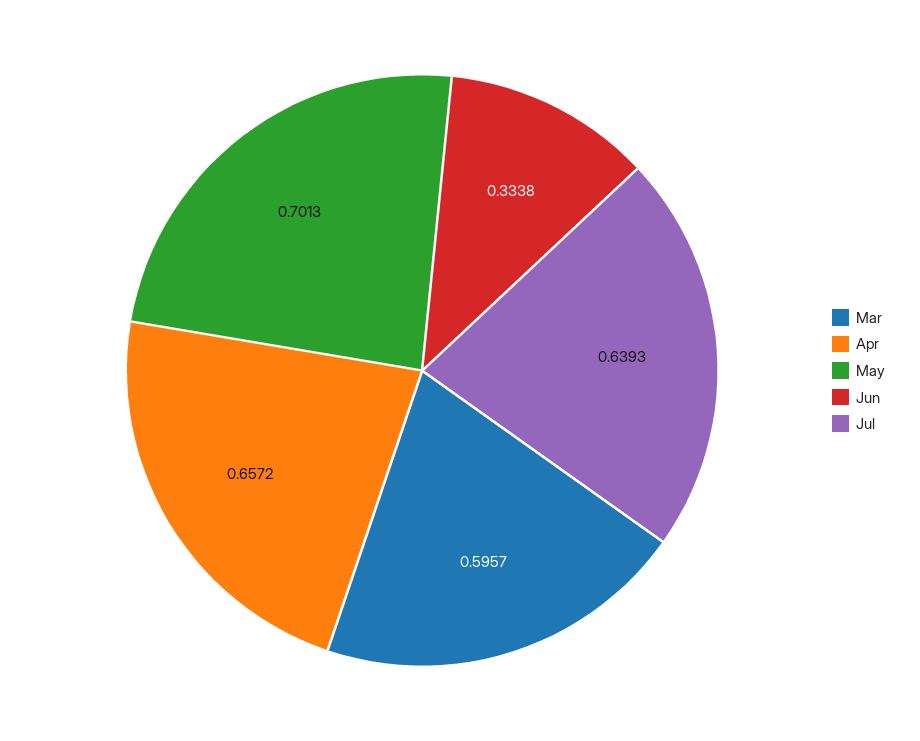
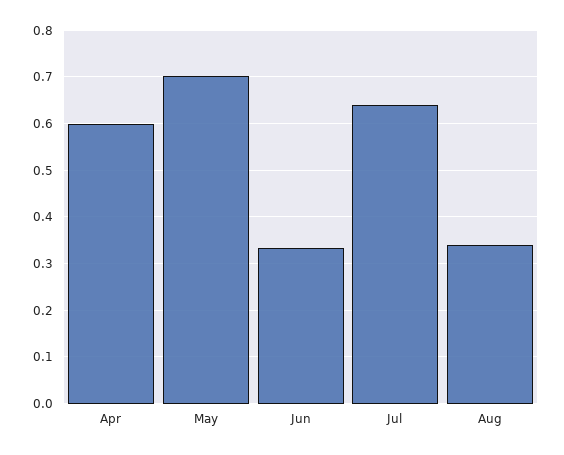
Mar: 0.5957 -> none
Apr: 0.6572 -> 0.6
Aug: none -> 0.34

